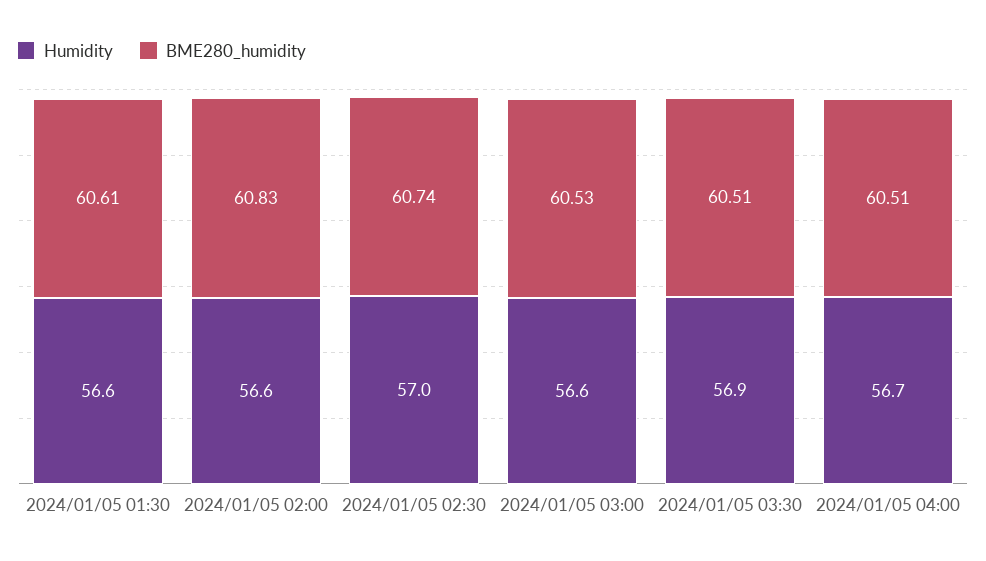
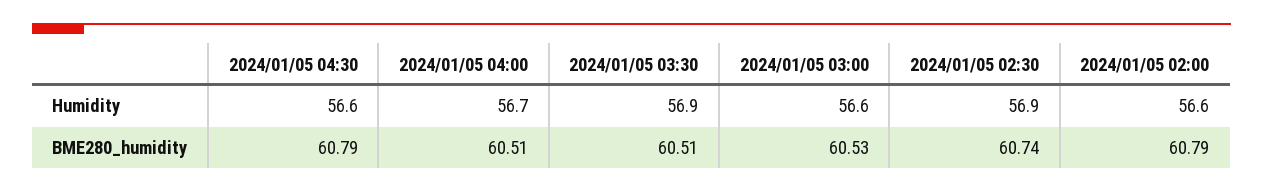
Humidity, 2024/01/05 01:30: 56.6 -> none
BME280_humidity, 2024/01/05 01:30: 60.61 -> none
BME280_humidity, 2024/01/05 02:00: 60.83 -> 60.79
Humidity, 2024/01/05 02:30: 57 -> 56.9
Humidity, 2024/01/05 04:30: none -> 56.6
BME280_humidity, 2024/01/05 04:30: none -> 60.79

